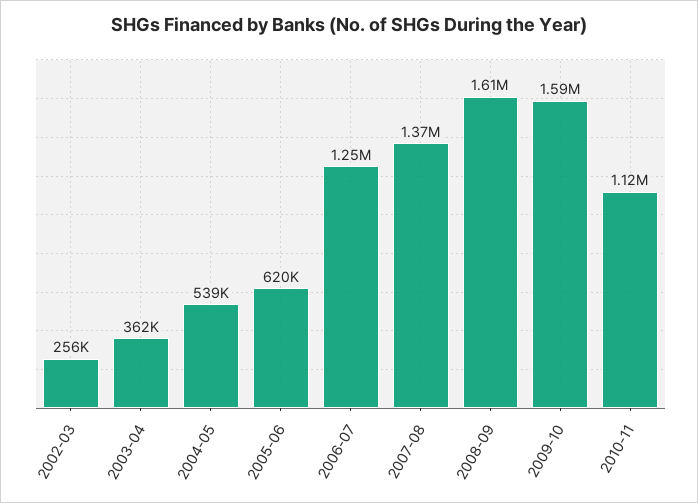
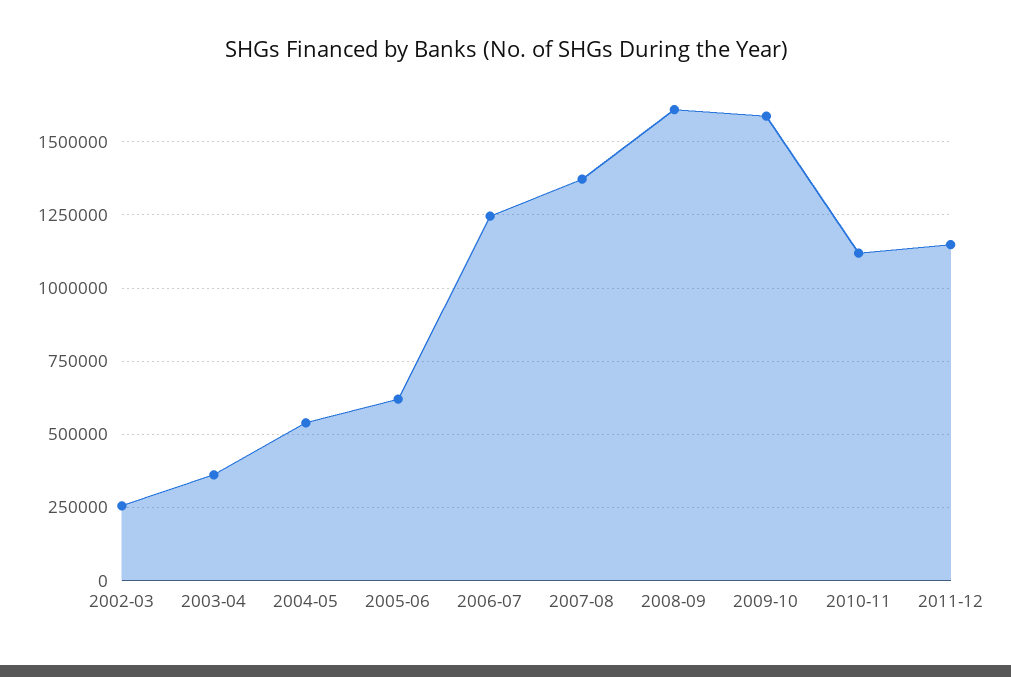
2011-12: none -> 1150000

